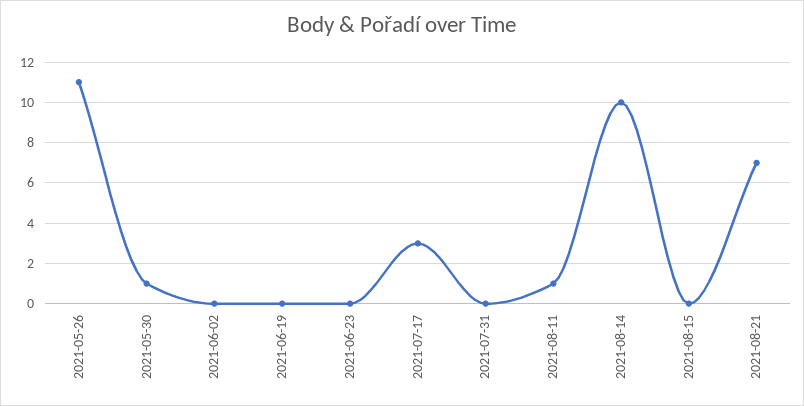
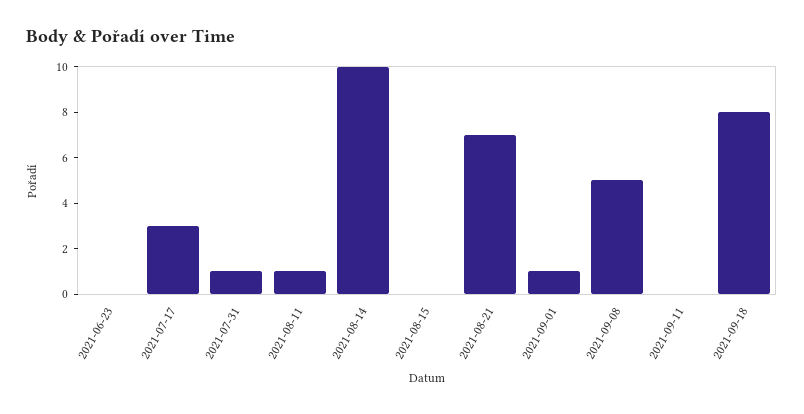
2021-05-26: 11 -> none
2021-05-30: 1 -> none
2021-06-02: 0 -> none
2021-06-19: 0 -> none
2021-07-31: 0 -> 1
2021-09-01: none -> 1
2021-09-08: none -> 5
2021-09-11: none -> 0
2021-09-18: none -> 8

